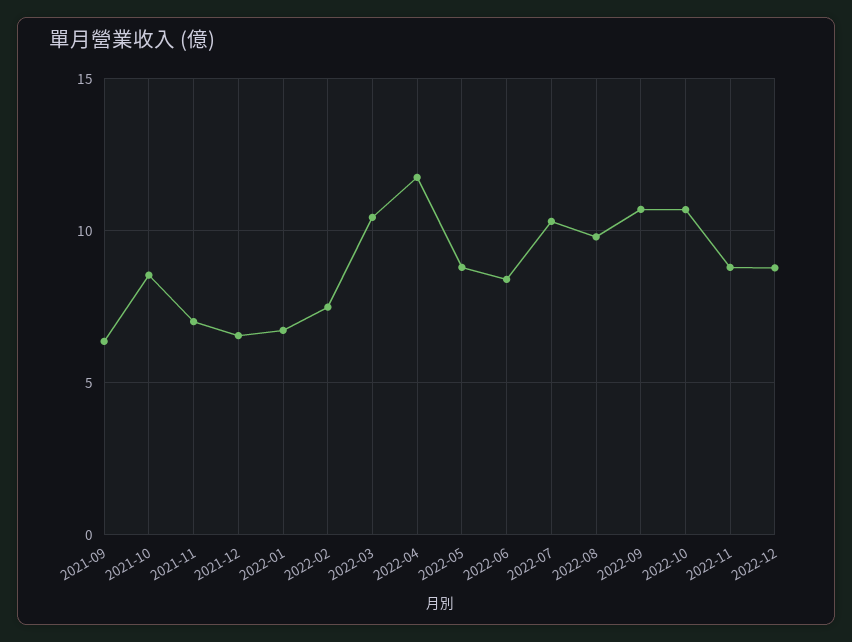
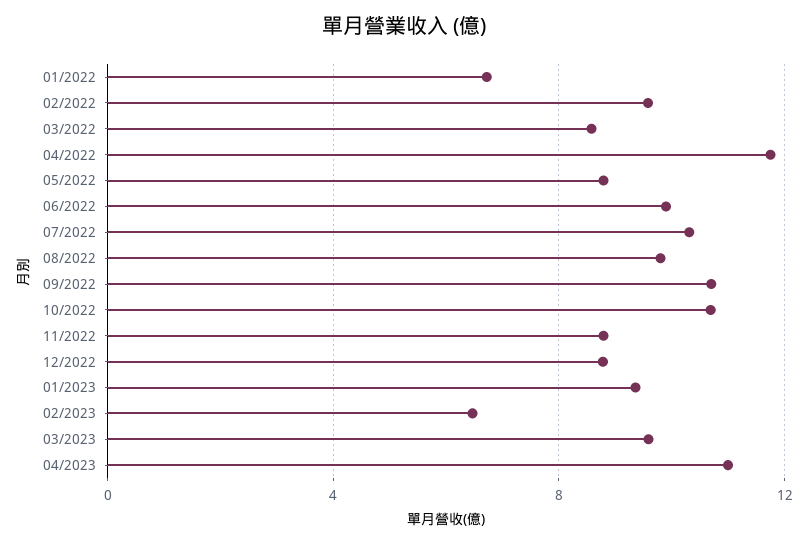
2021-09: 6.5 -> none
2021-10: 8.5 -> none
2021-11: 7 -> none
2021-12: 6.5 -> none
2022-02: 7.5 -> 9.5
2022-03: 10.5 -> 8.5
2022-06: 8.5 -> 10
01/2023: none -> 9.5
02/2023: none -> 6.5
03/2023: none -> 9.5
04/2023: none -> 11

